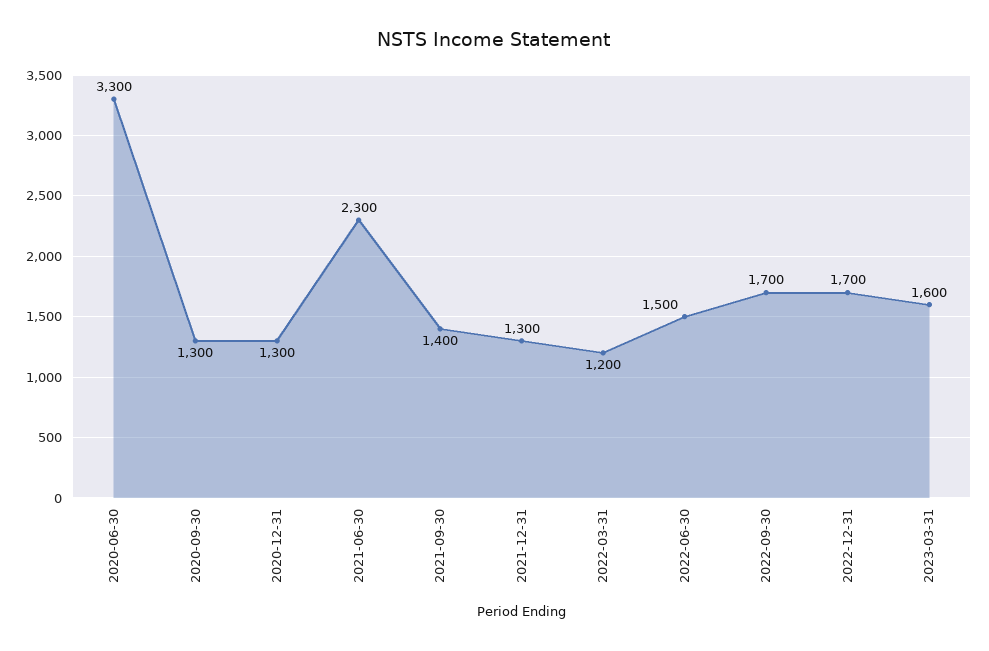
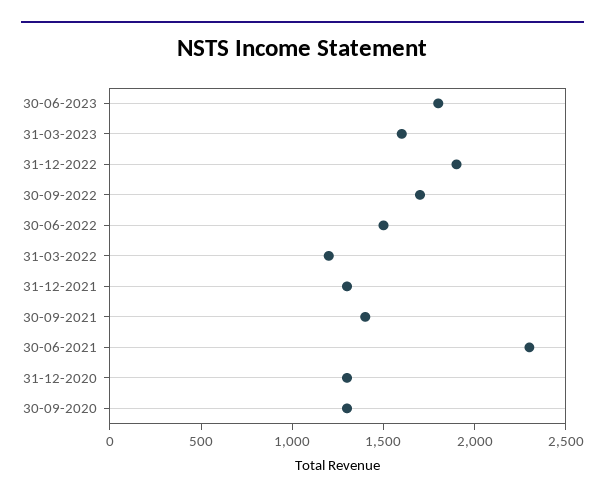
2020-06-30: 3300 -> none
2022-12-31: 1700 -> 1900
30-06-2023: none -> 1800

